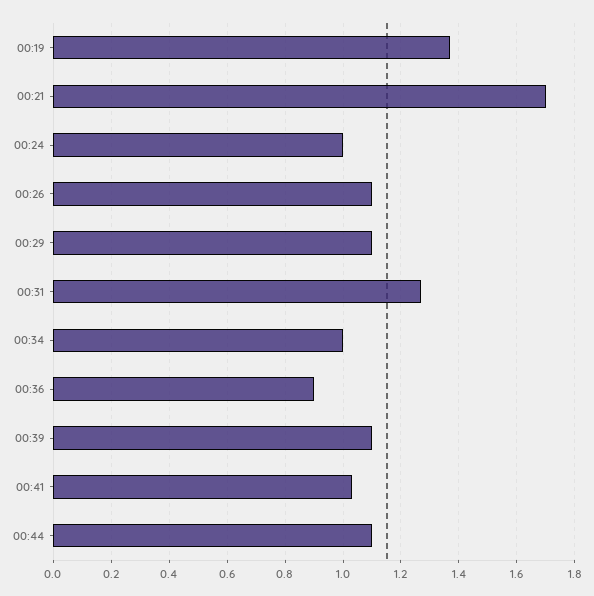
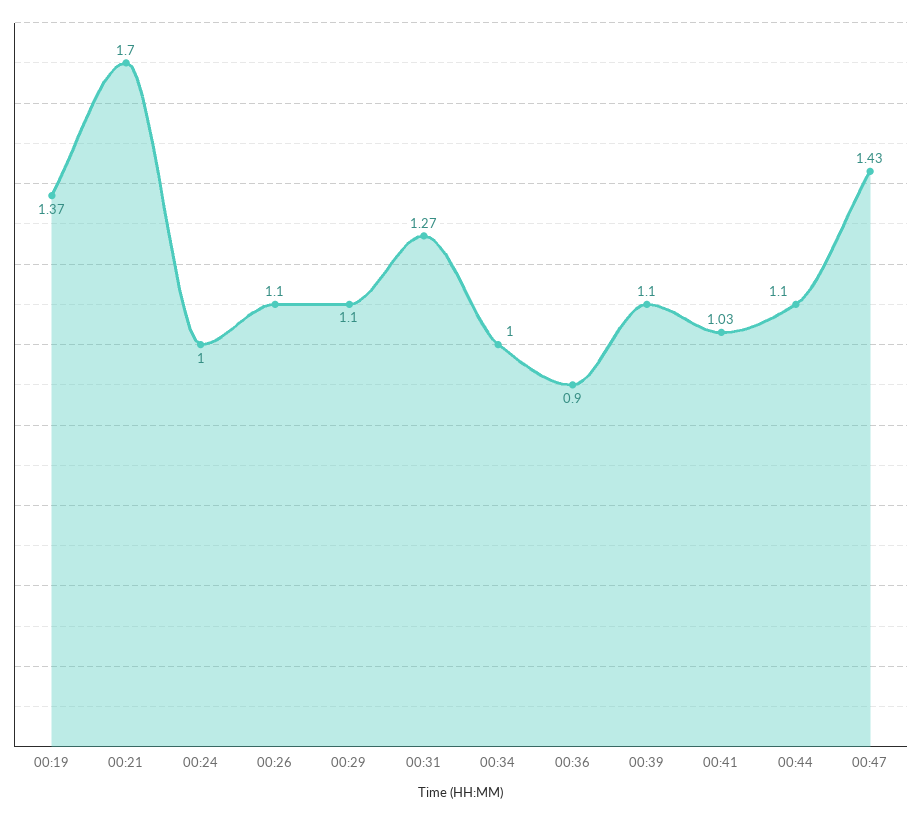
00:47: none -> 1.43

